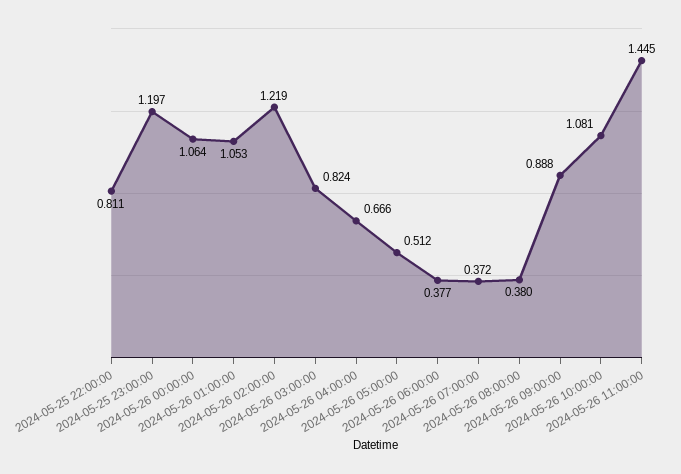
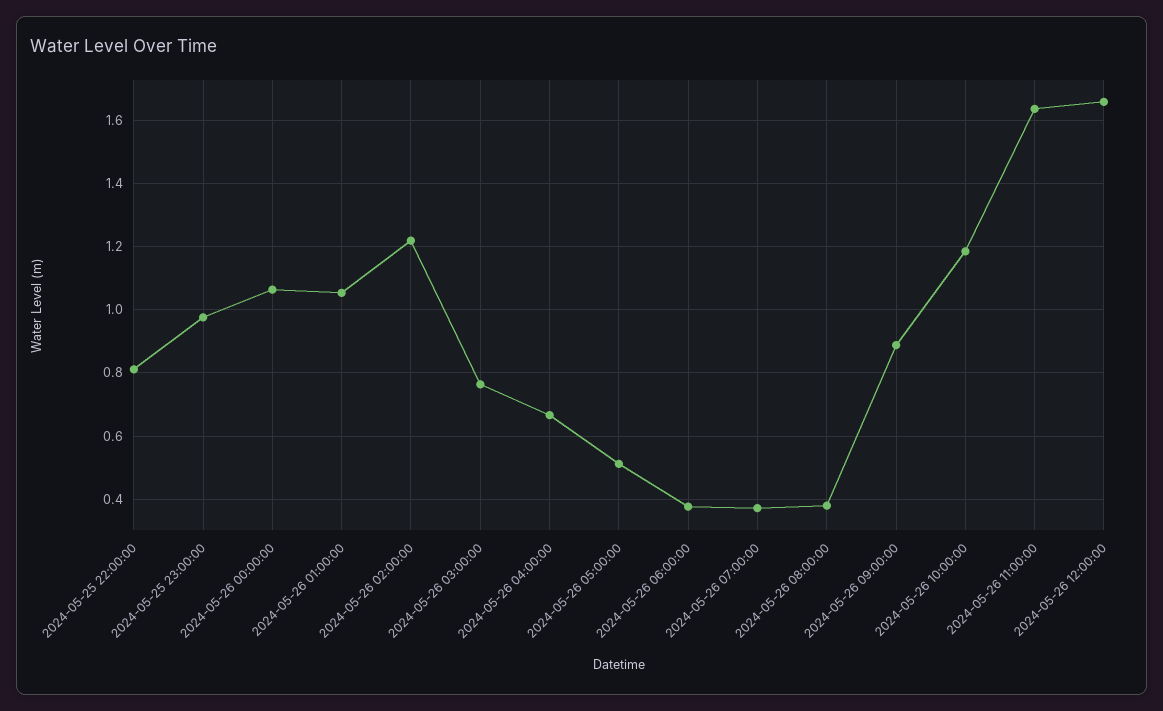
2024-05-25 23:00:00: 1.197 -> 0.98
2024-05-26 03:00:00: 0.824 -> 0.76
2024-05-26 10:00:00: 1.081 -> 1.18
2024-05-26 11:00:00: 1.445 -> 1.64
2024-05-26 12:00:00: none -> 1.66

